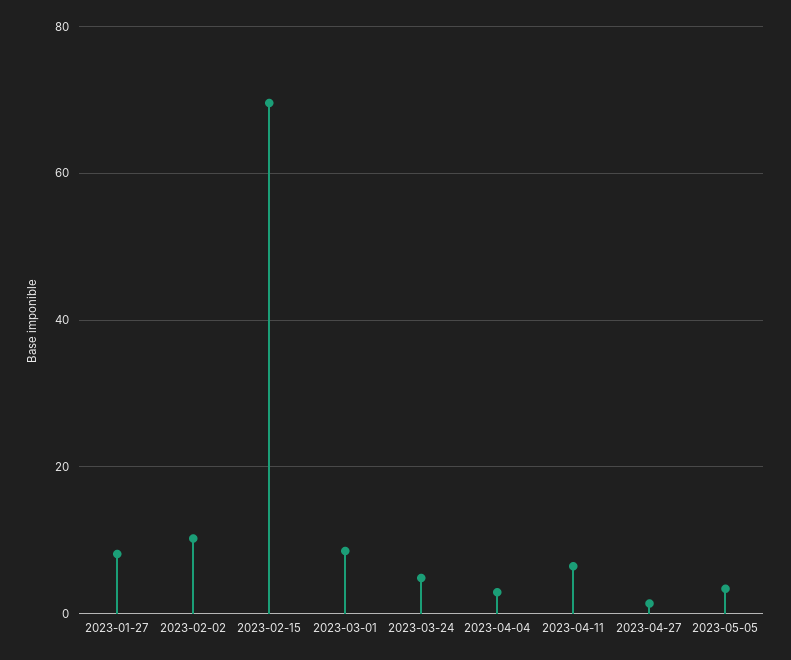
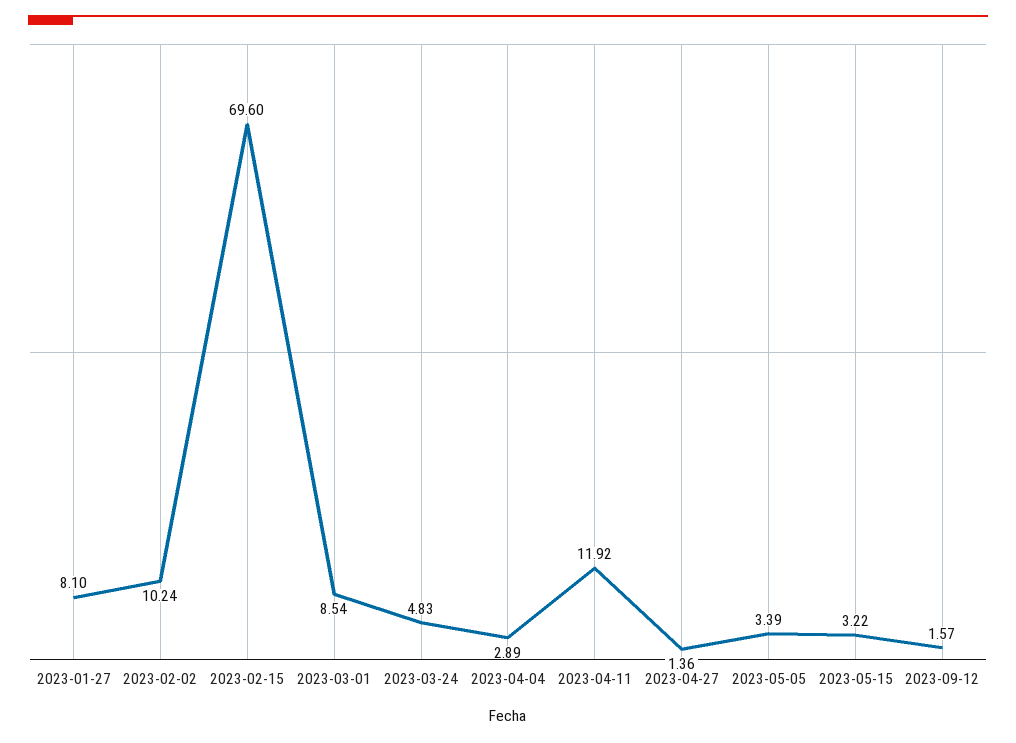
2023-04-11: 6 -> 11.92
2023-05-15: none -> 3.22
2023-09-12: none -> 1.57

